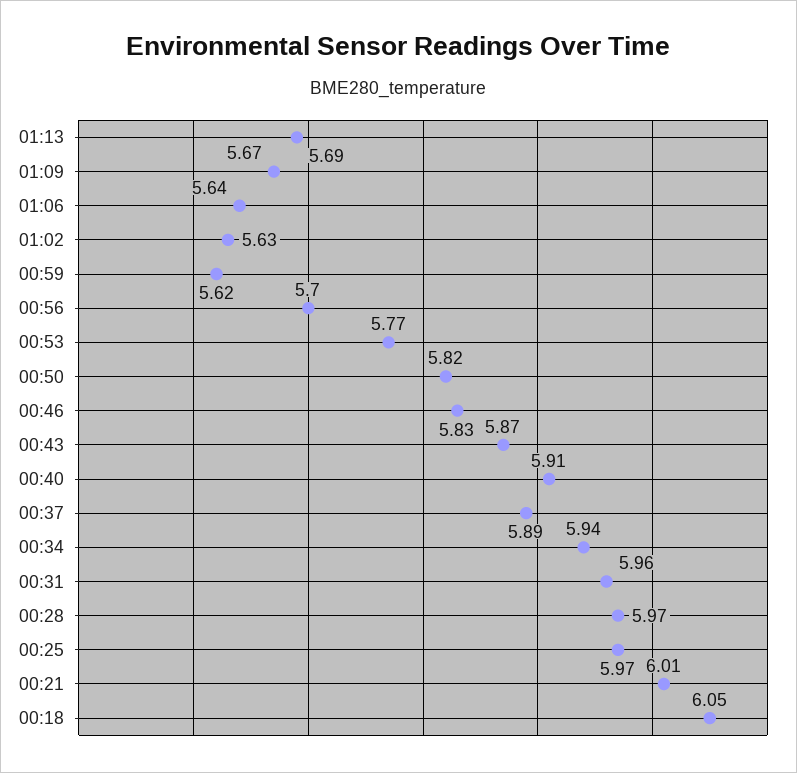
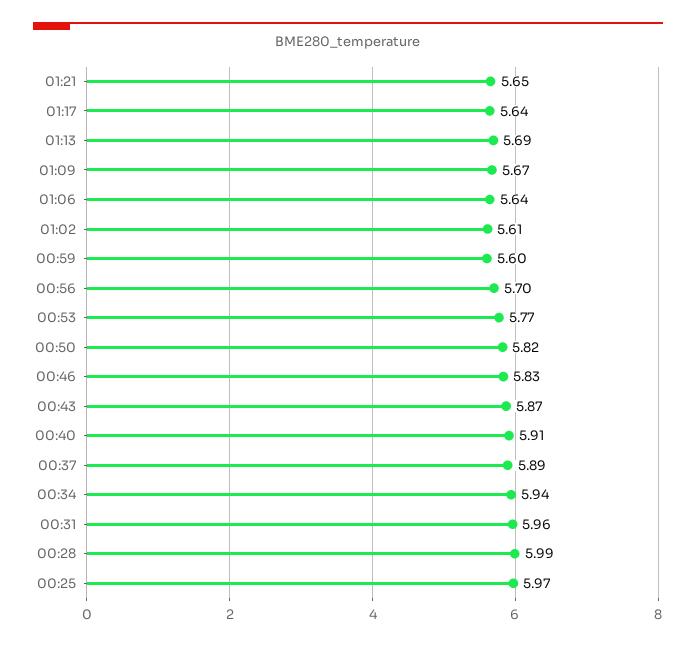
01:02: 5.63 -> 5.61
00:59: 5.62 -> 5.6
00:28: 5.97 -> 5.99
00:21: 6.01 -> none
00:18: 6.05 -> none
01:21: none -> 5.65
01:17: none -> 5.64

